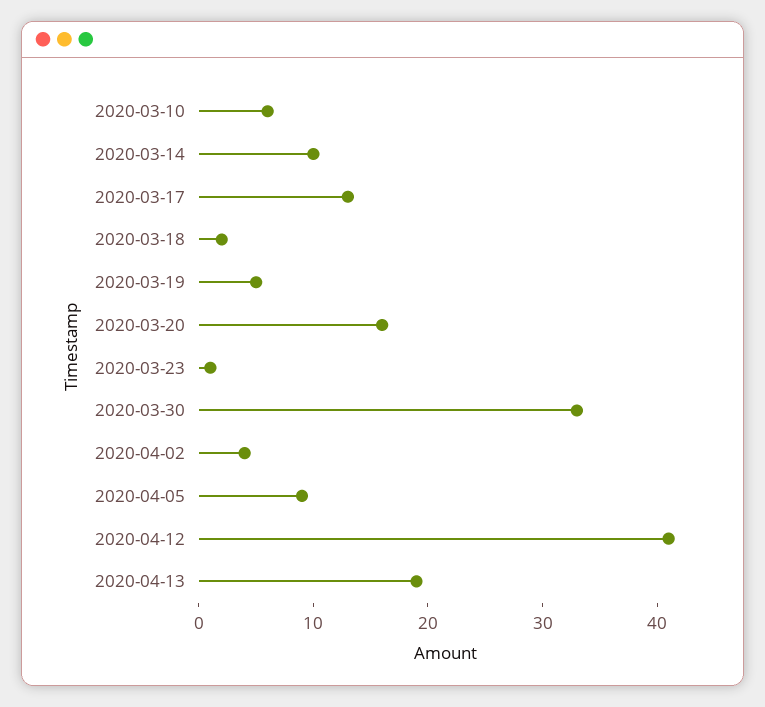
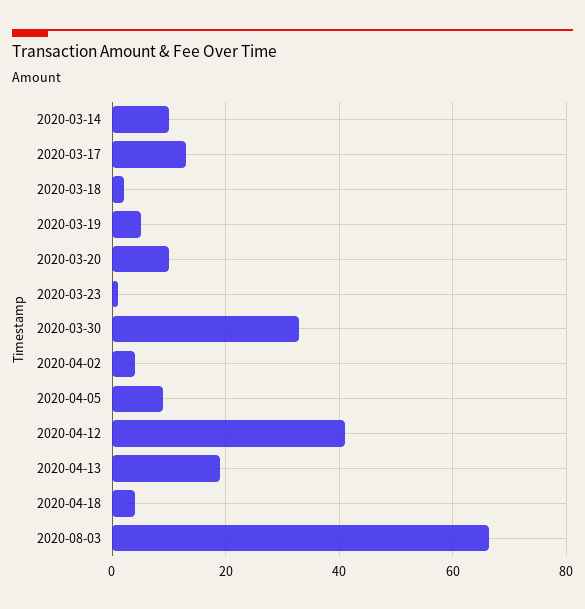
2020-03-10: 6 -> none
2020-03-20: 16 -> 10
2020-04-18: none -> 4
2020-08-03: none -> 66

